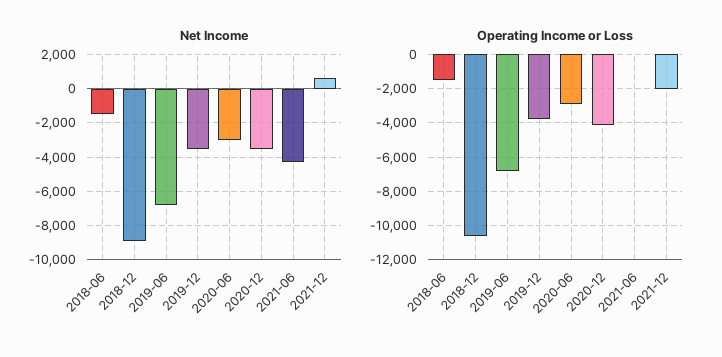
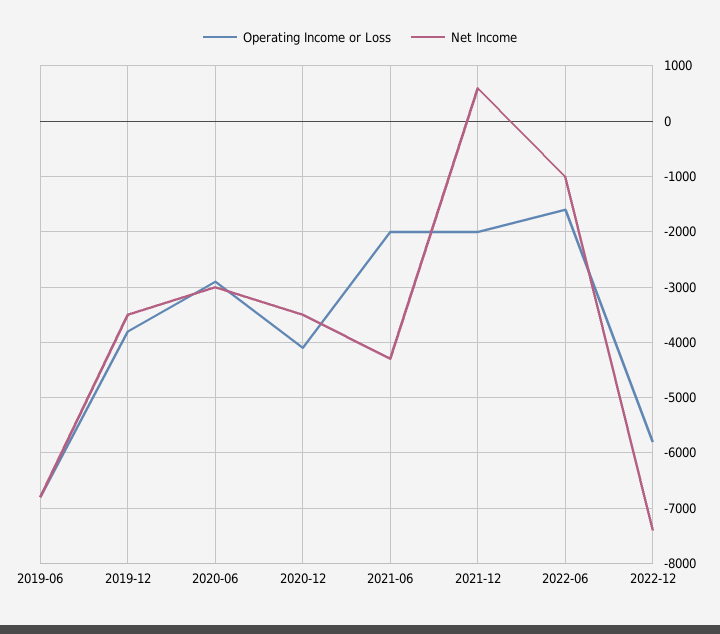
Net Income, 2018-06: -1500 -> none
Net Income, 2018-12: -9000 -> none
Operating Income or Loss, 2018-06: -1500 -> none
Operating Income or Loss, 2018-12: -10500 -> none
Operating Income or Loss, 2021-06: 0 -> -2000
Operating Income or Loss, 2022-06: none -> -1600
Net Income, 2022-06: none -> -1000
Operating Income or Loss, 2022-12: none -> -5800
Net Income, 2022-12: none -> -7400

